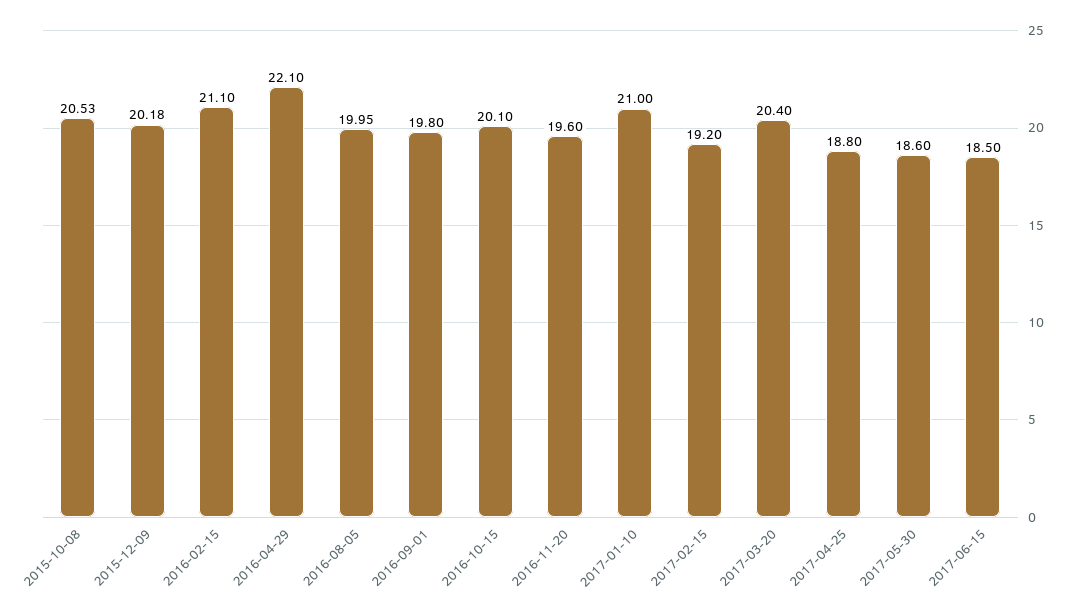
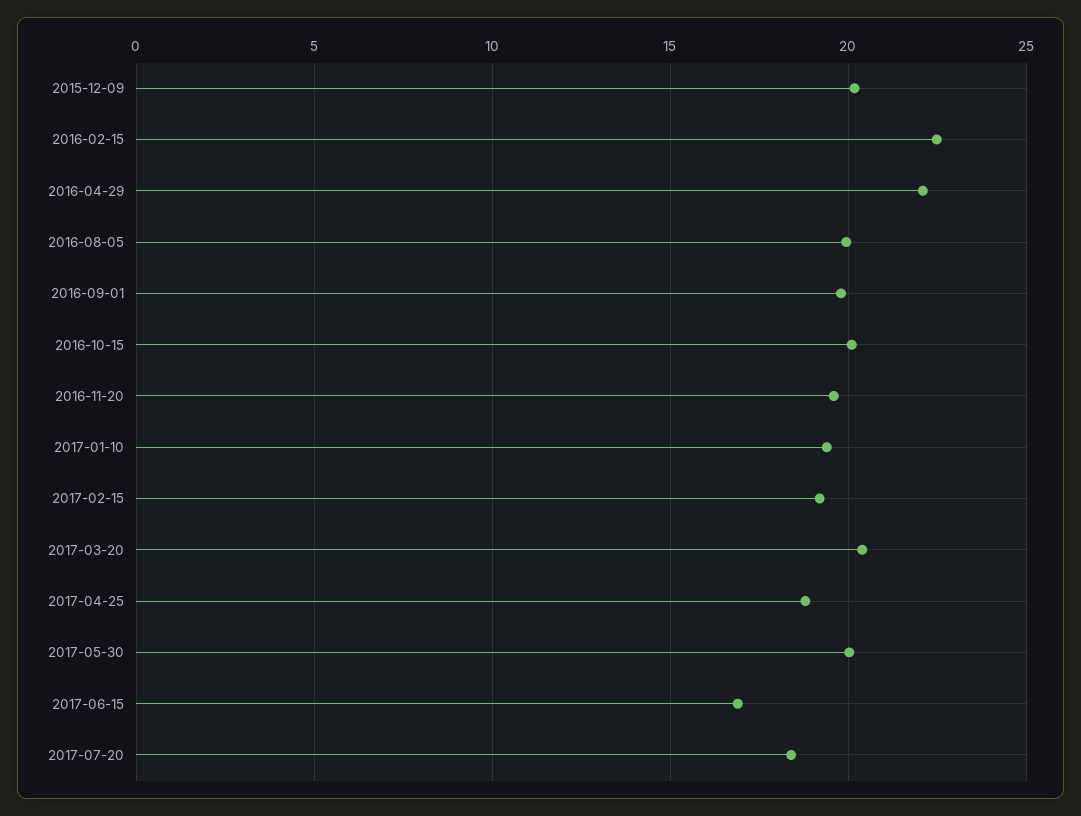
2015-10-08: 20.53 -> none
2016-02-15: 21.1 -> 22.5
2017-01-10: 21 -> 19.5
2017-05-30: 18.6 -> 20
2017-06-15: 18.5 -> 17
2017-07-20: none -> 18.5

